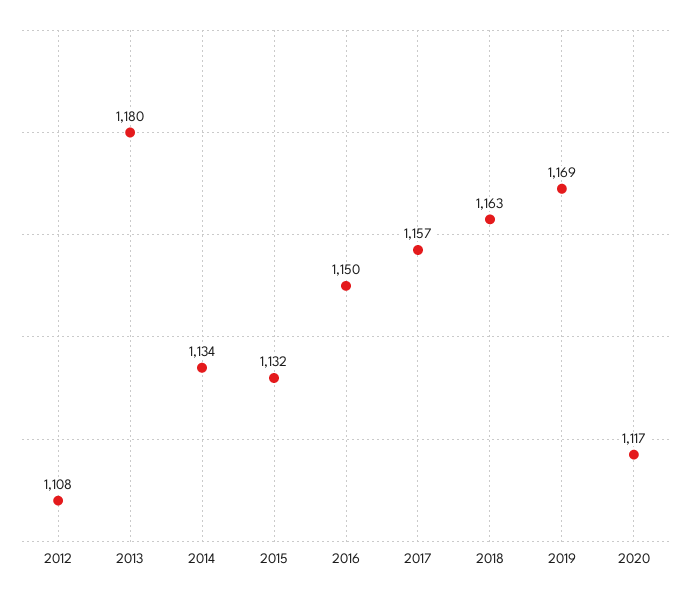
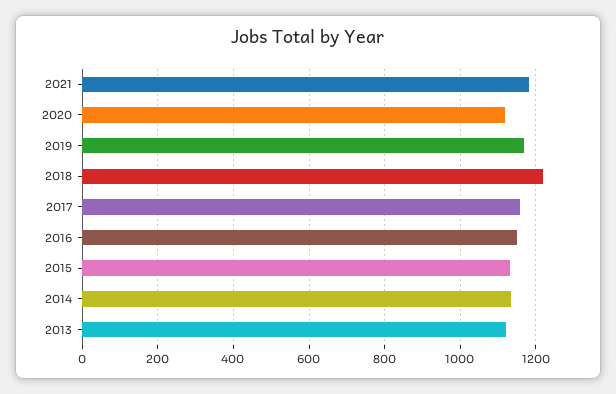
2012: 1108 -> none
2013: 1180 -> 1120
2018: 1163 -> 1220
2021: none -> 1180

